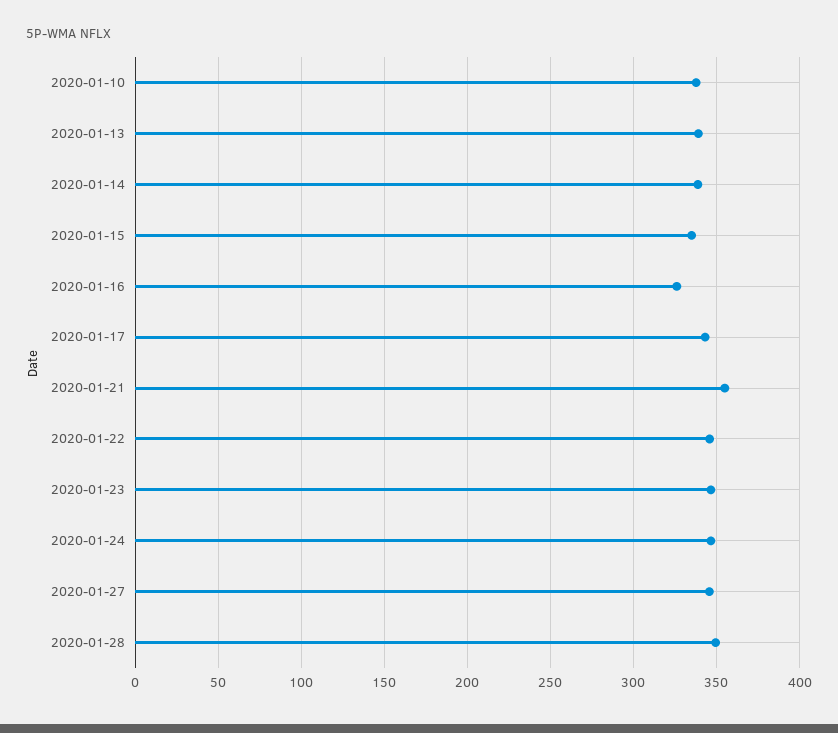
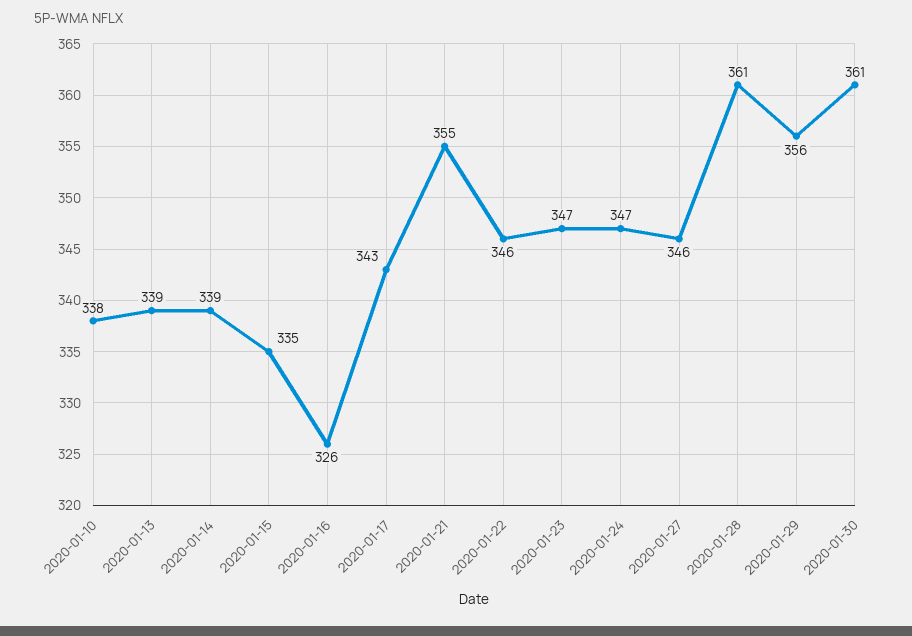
2020-01-28: 350 -> 361
2020-01-29: none -> 356
2020-01-30: none -> 361

